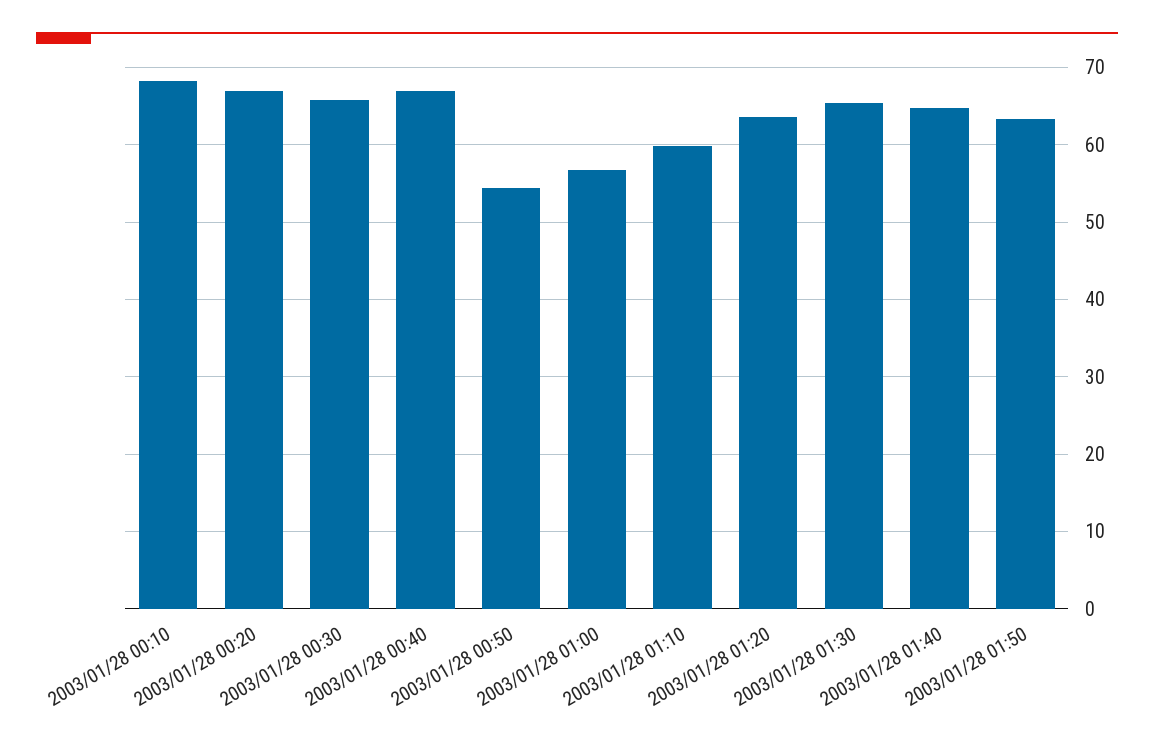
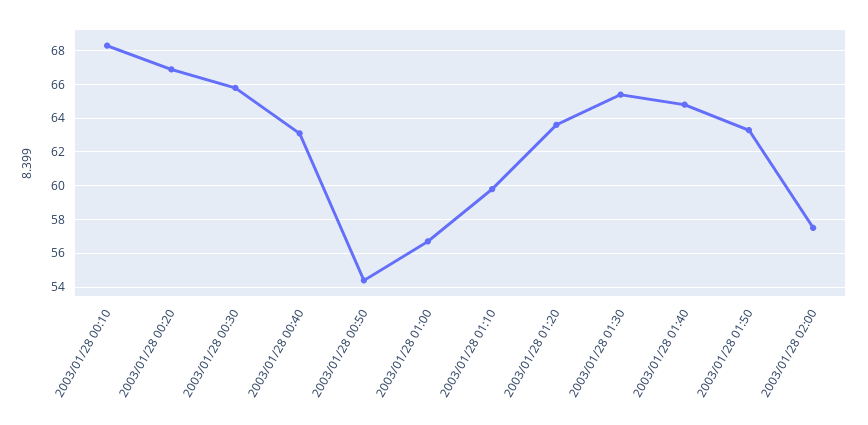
2003/01/28 00:40: 67 -> 63
2003/01/28 02:00: none -> 57.5

